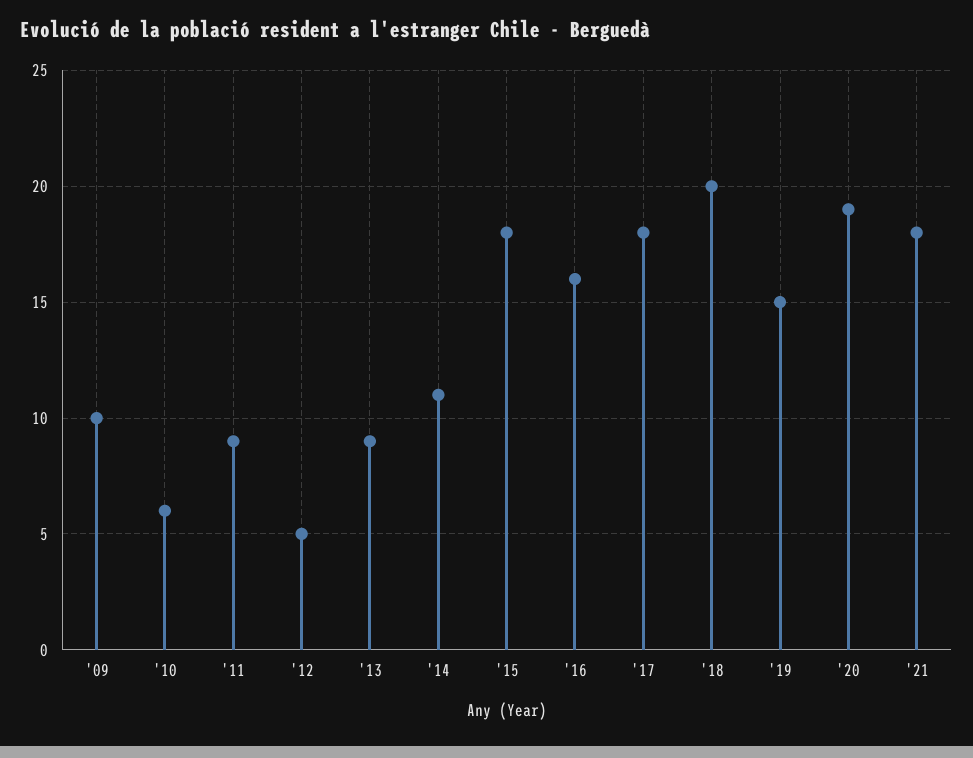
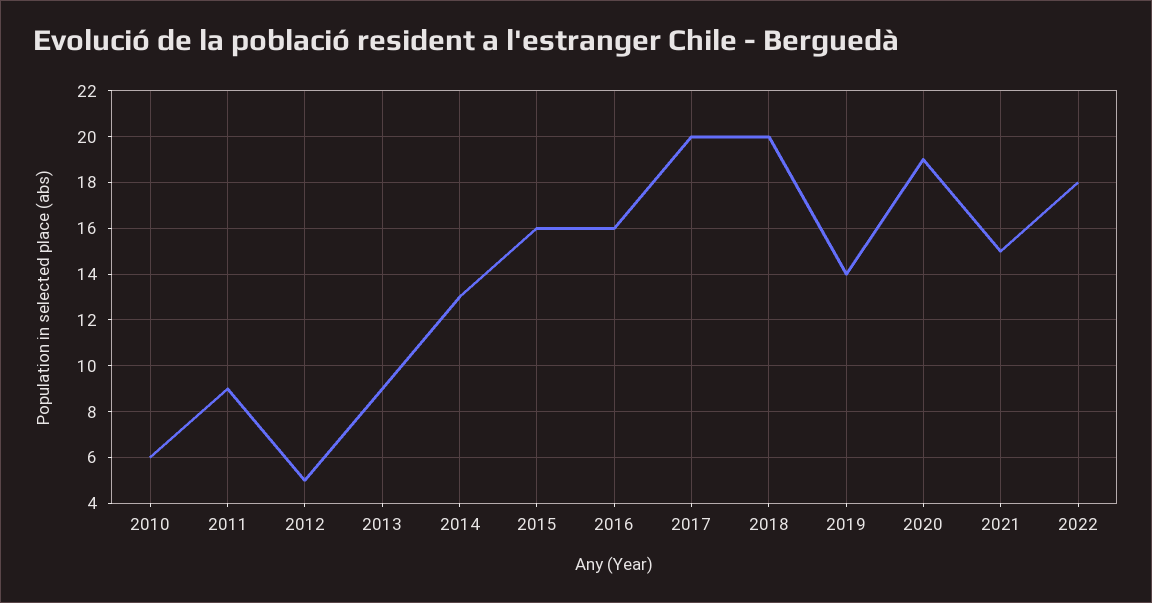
'09: 10 -> none
'14: 11 -> 13
'15: 18 -> 16
'17: 18 -> 20
'19: 15 -> 14
'21: 18 -> 15
2022: none -> 18

